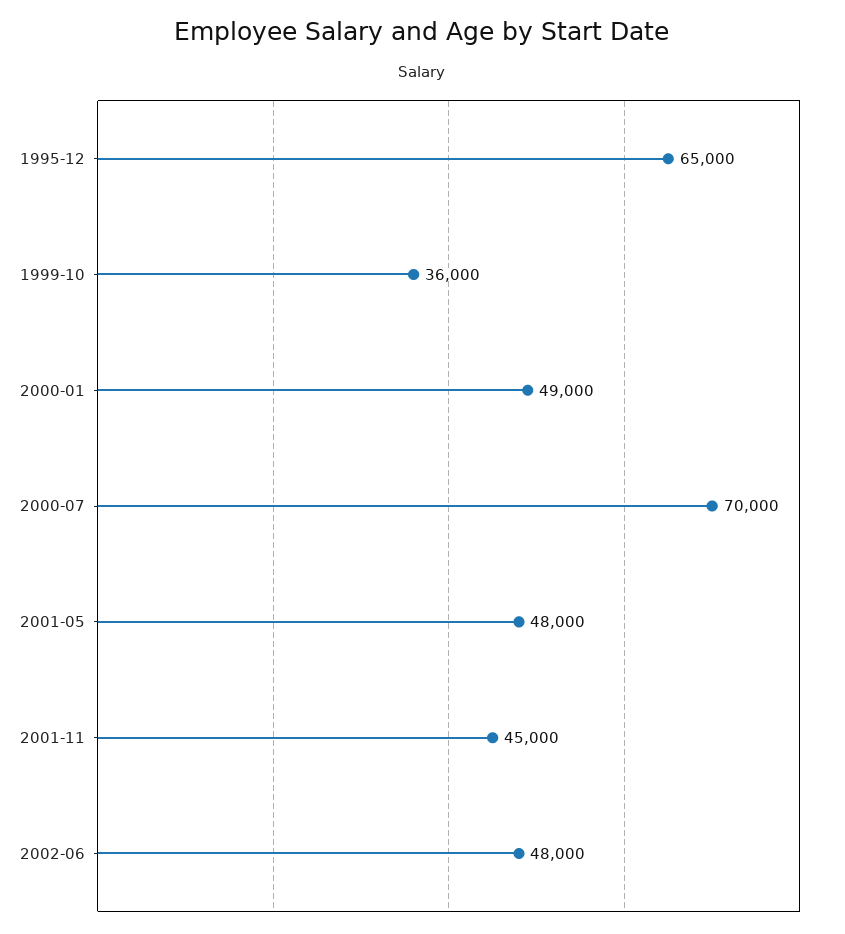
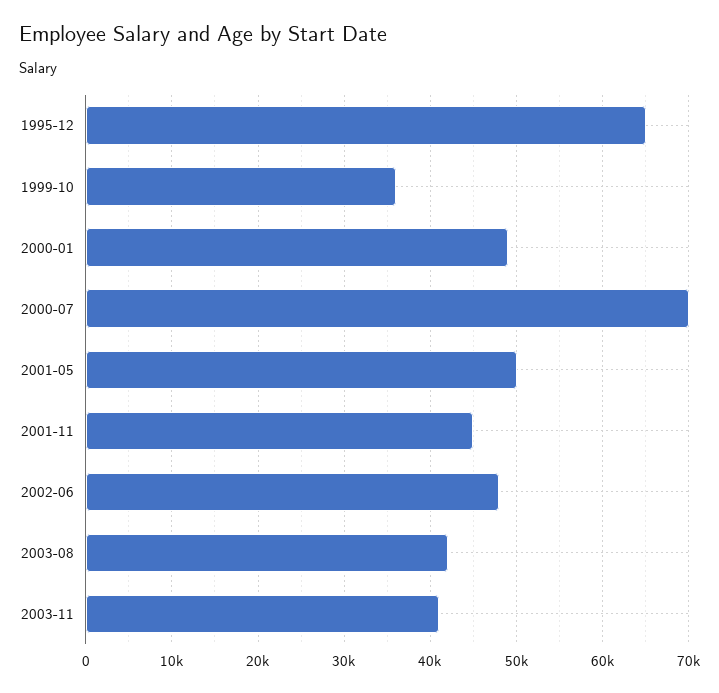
2001-05: 48000 -> 50000
2003-08: none -> 42000
2003-11: none -> 41000

